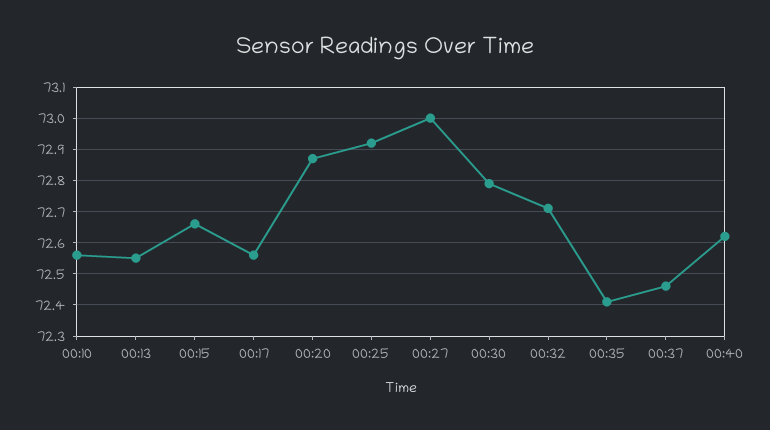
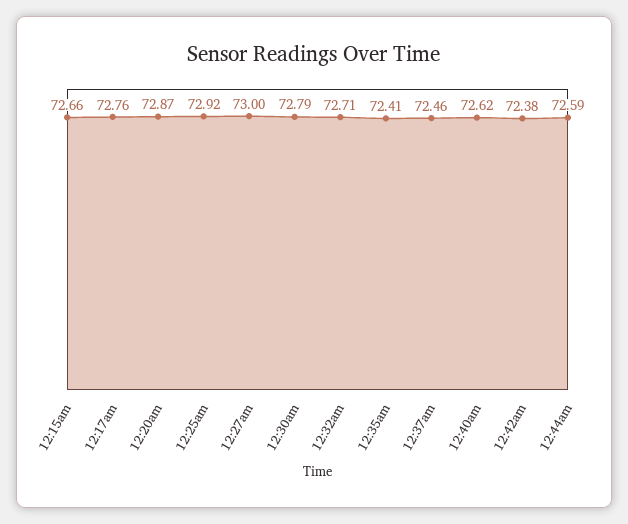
00:10: 72.55 -> none
00:13: 72.55 -> none
00:17: 72.55 -> 72.76
12:42am: none -> 72.38
12:44am: none -> 72.59

